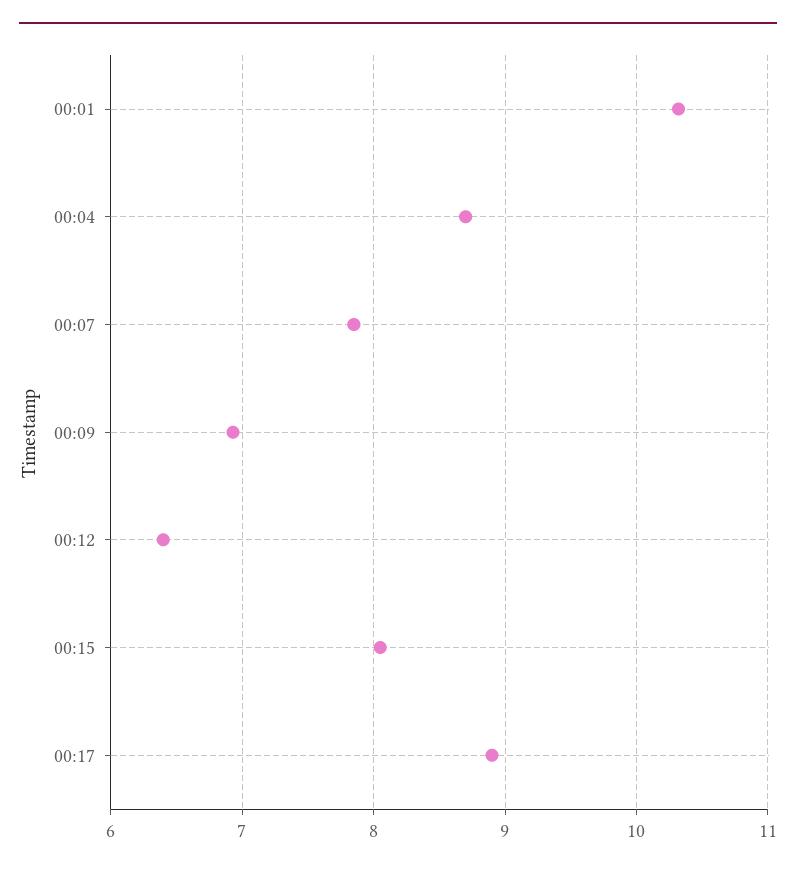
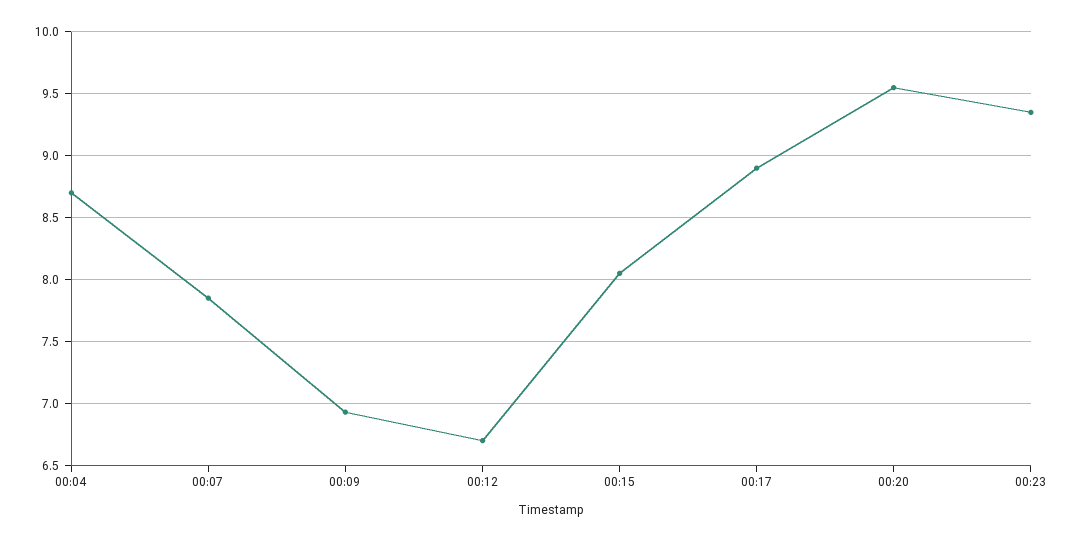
00:01: 10.3 -> none
00:12: 6.4 -> 6.7
00:20: none -> 9.55
00:23: none -> 9.35

